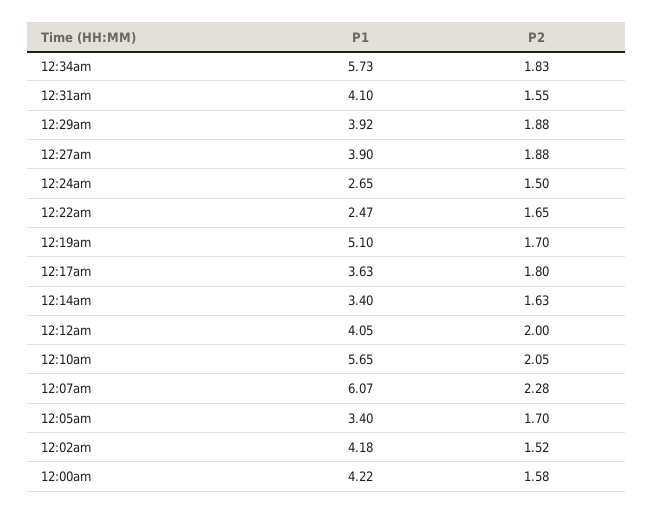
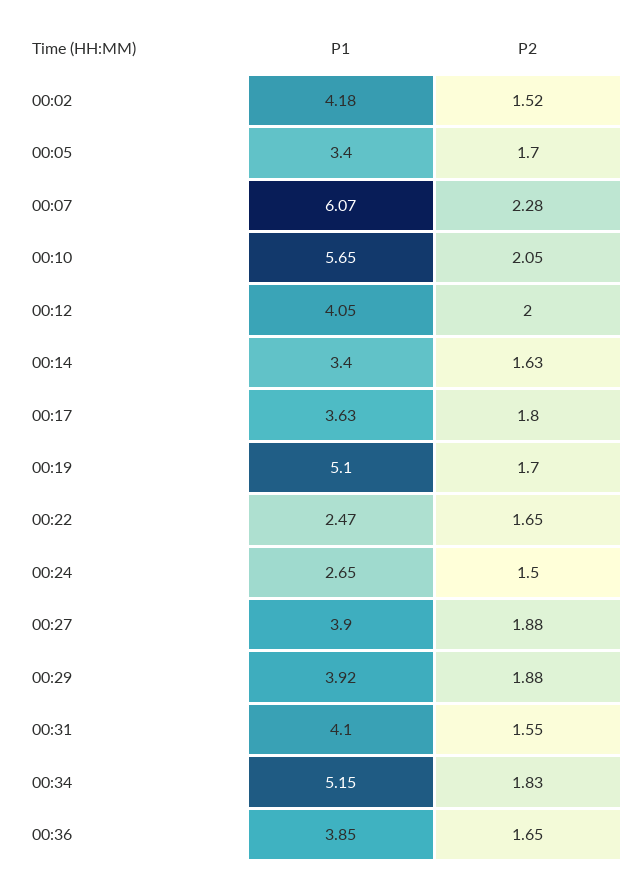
P1, 12:34am: 5.73 -> 5.15
P1, 12:00am: 4.22 -> none
P2, 12:00am: 1.58 -> none
P1, 00:36: none -> 3.85
P2, 00:36: none -> 1.65

